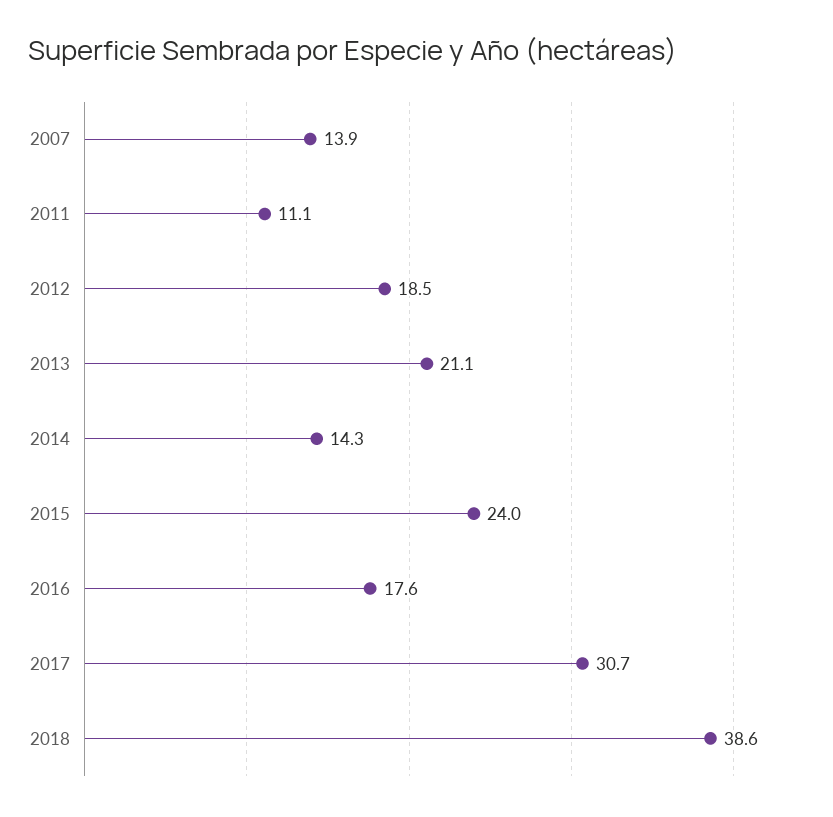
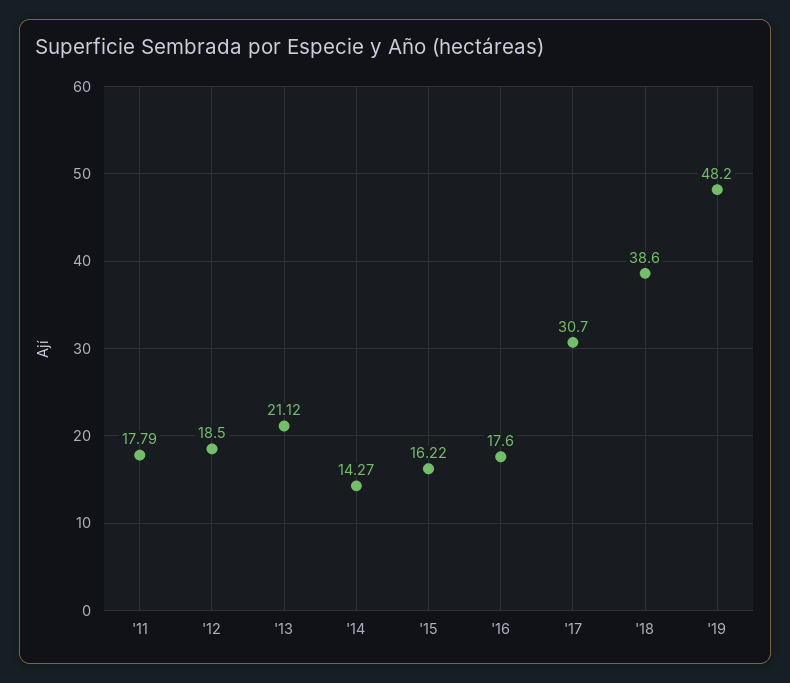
2007: 13.9 -> none
2011: 11.1 -> 17.79
2015: 24 -> 16.22
'19: none -> 48.2

